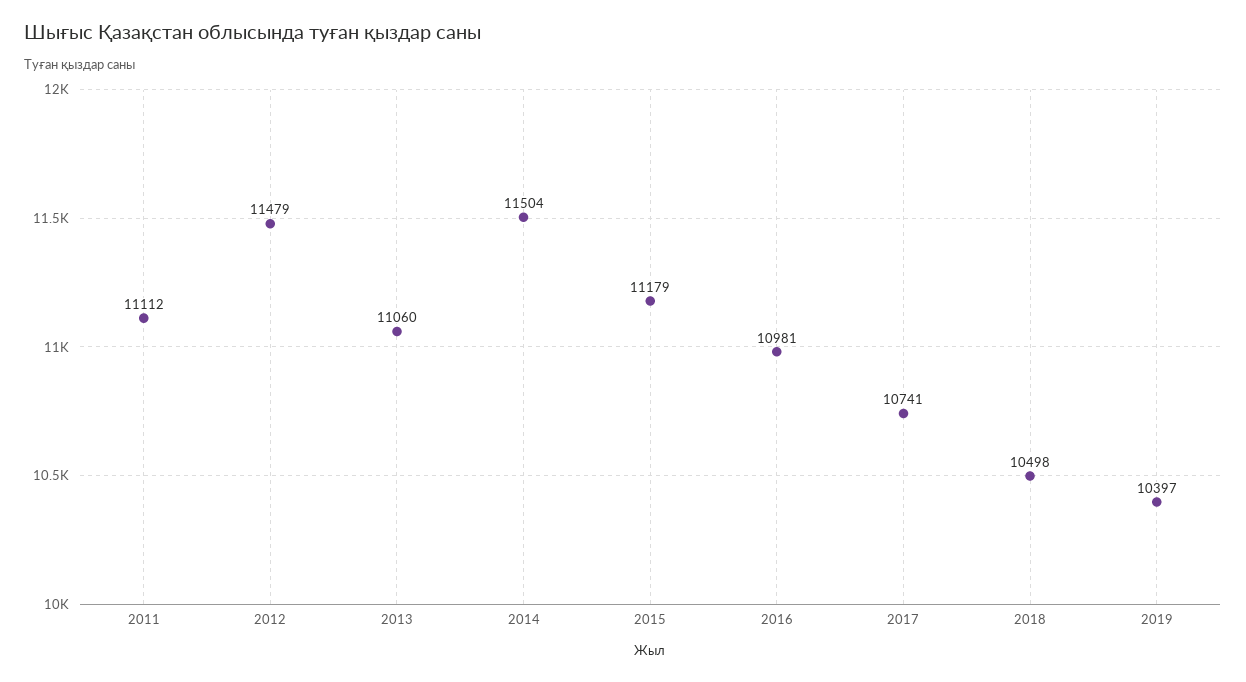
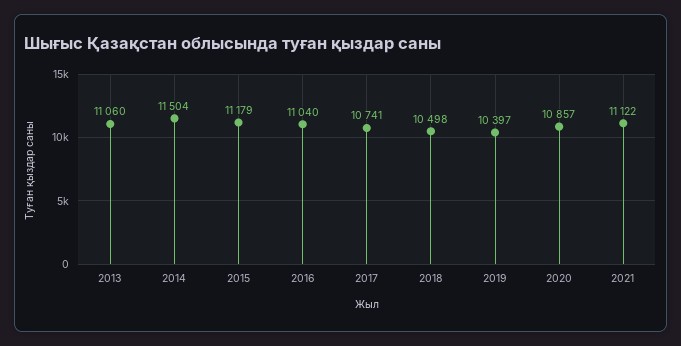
2011: 11112 -> none
2012: 11479 -> none
2016: 10981 -> 11040
2020: none -> 10857
2021: none -> 11122

